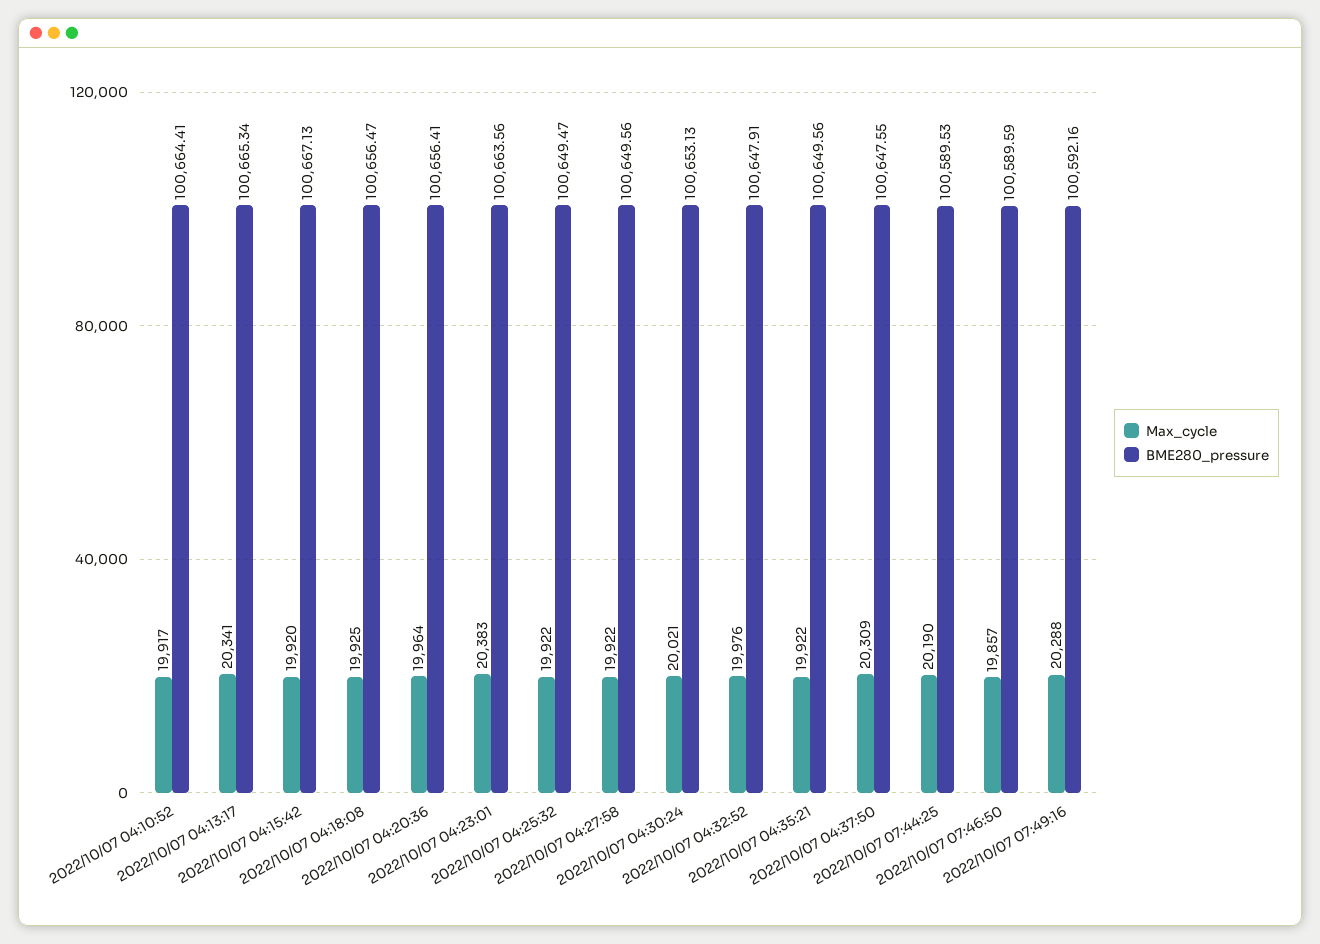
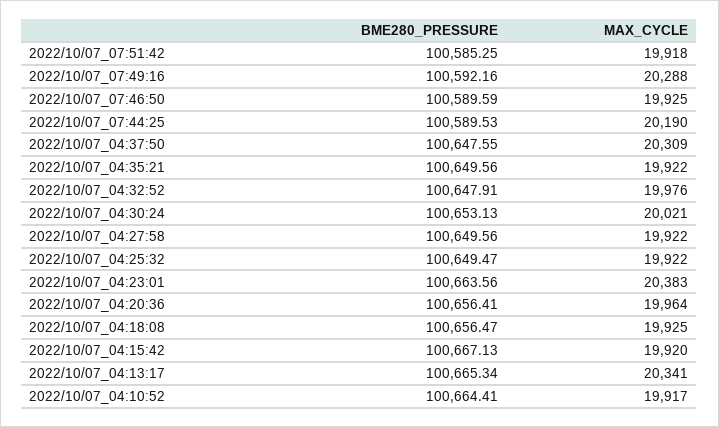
Max_cycle, 2022/10/07 07:46:50: 19857 -> 19925
BME280_pressure, 2022/10/07_07:51:42: none -> 100585.25
Max_cycle, 2022/10/07_07:51:42: none -> 19918

